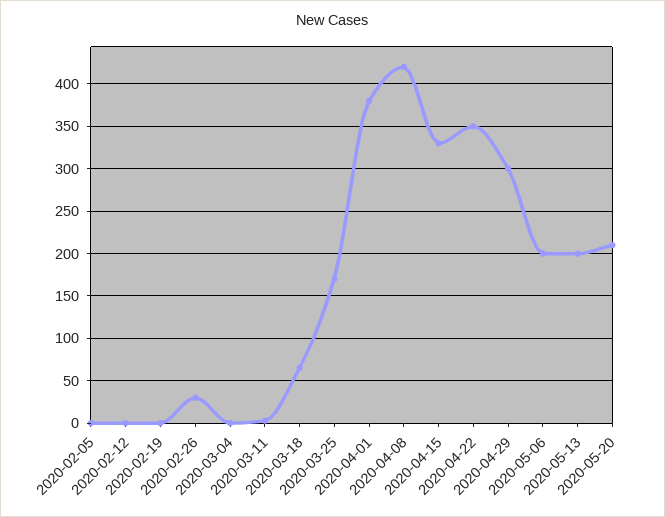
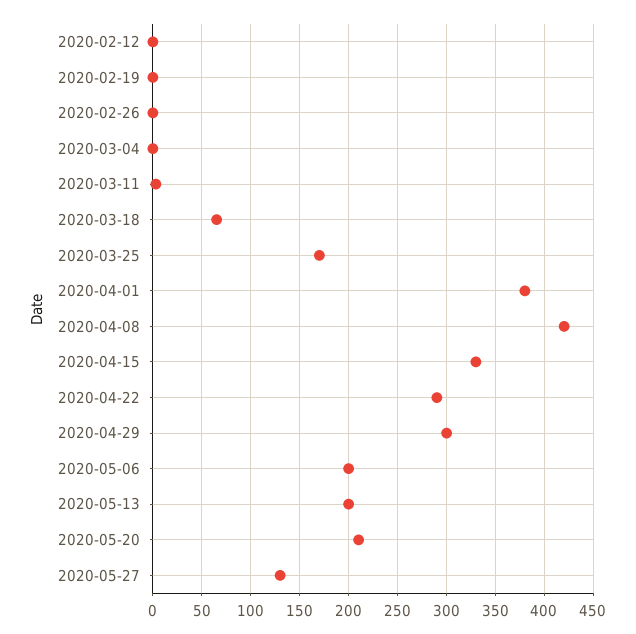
2020-02-05: 0 -> none
2020-02-26: 30 -> 0
2020-04-22: 350 -> 290
2020-05-27: none -> 130

